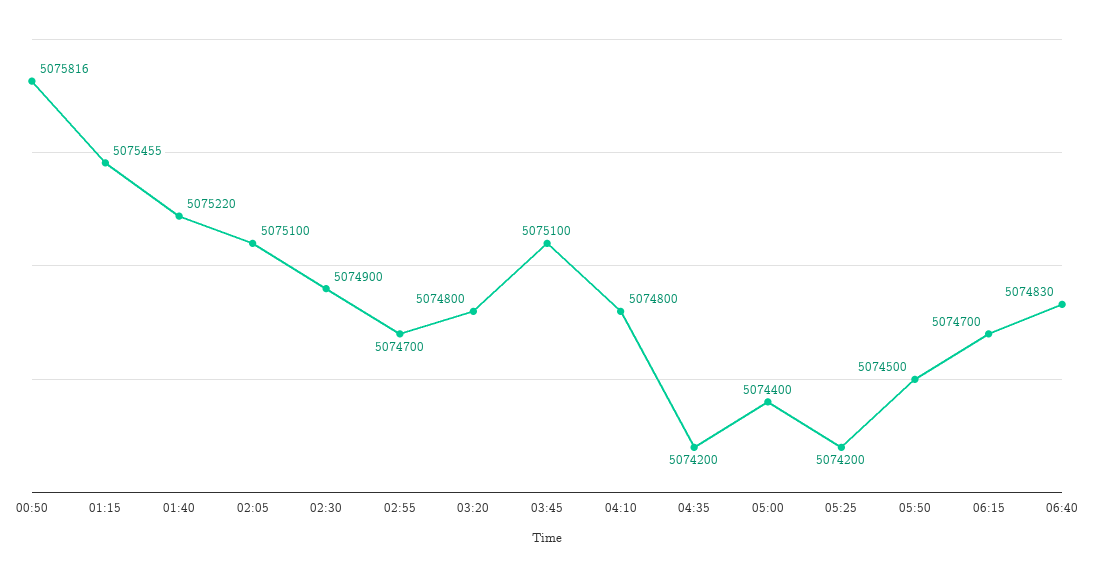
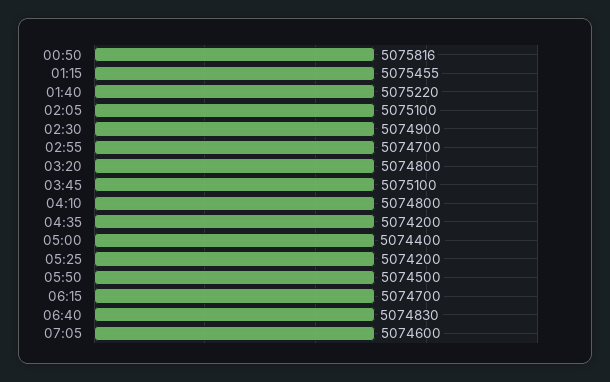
07:05: none -> 5074600

